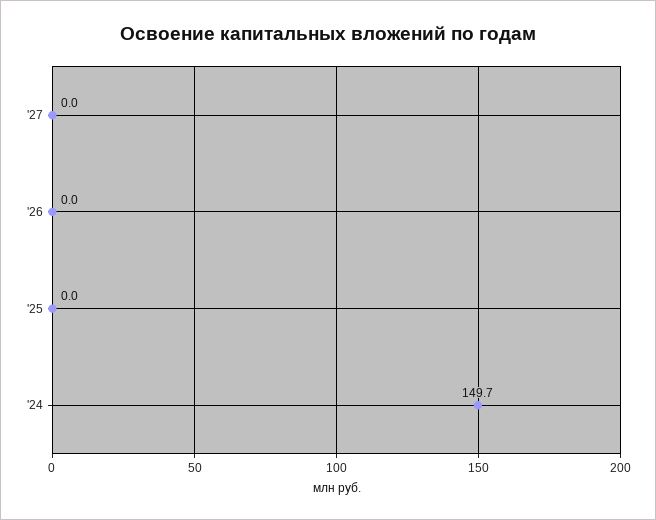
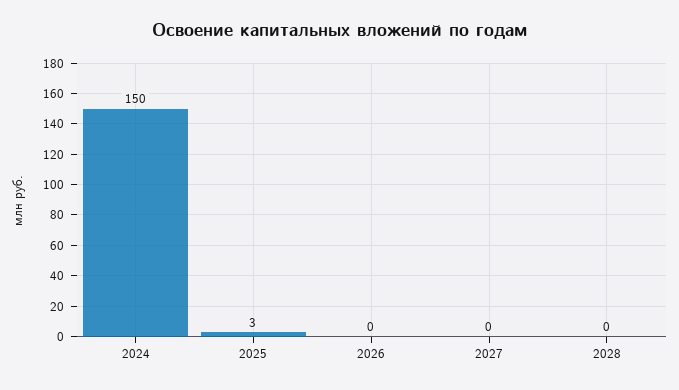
'25: 0 -> 3
2028: none -> 0

